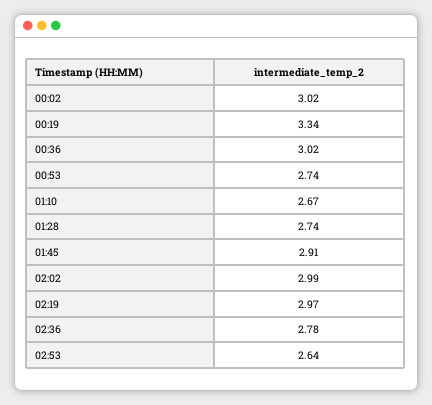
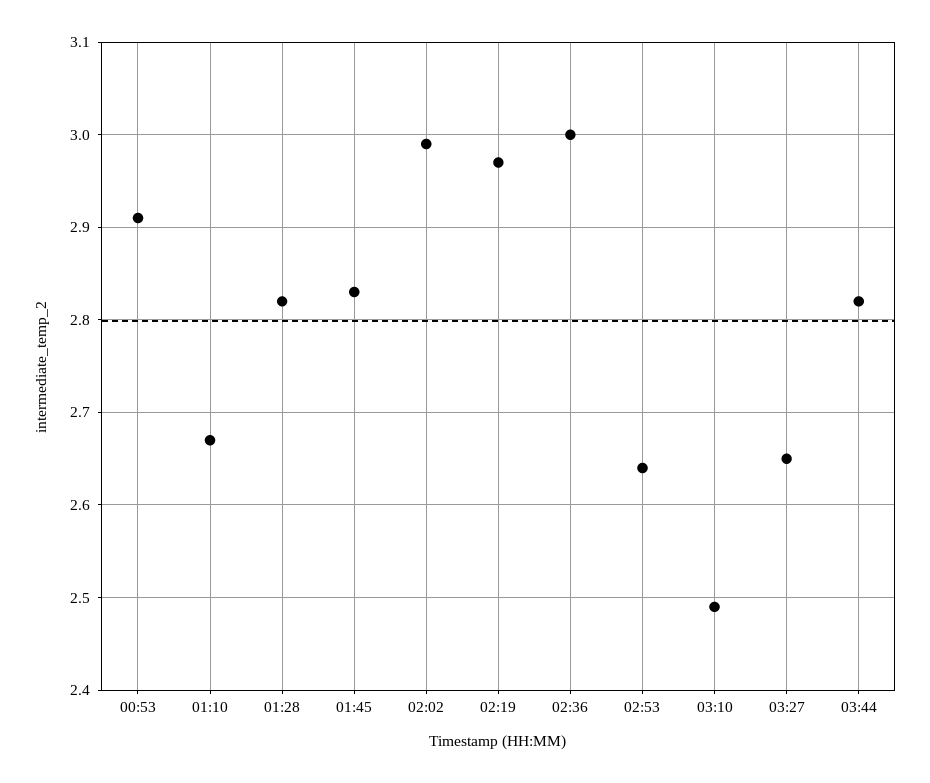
00:02: 3.02 -> none
00:19: 3.34 -> none
00:36: 3.02 -> none
00:53: 2.74 -> 2.91
01:28: 2.74 -> 2.82
01:45: 2.91 -> 2.83
02:36: 2.78 -> 3
03:10: none -> 2.49
03:27: none -> 2.65
03:44: none -> 2.82

